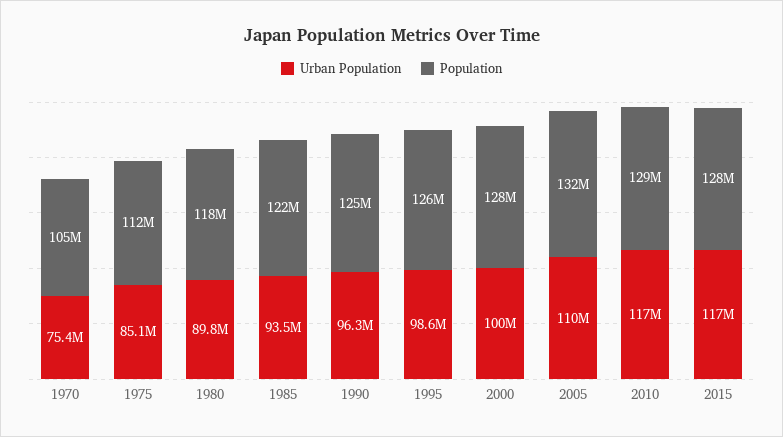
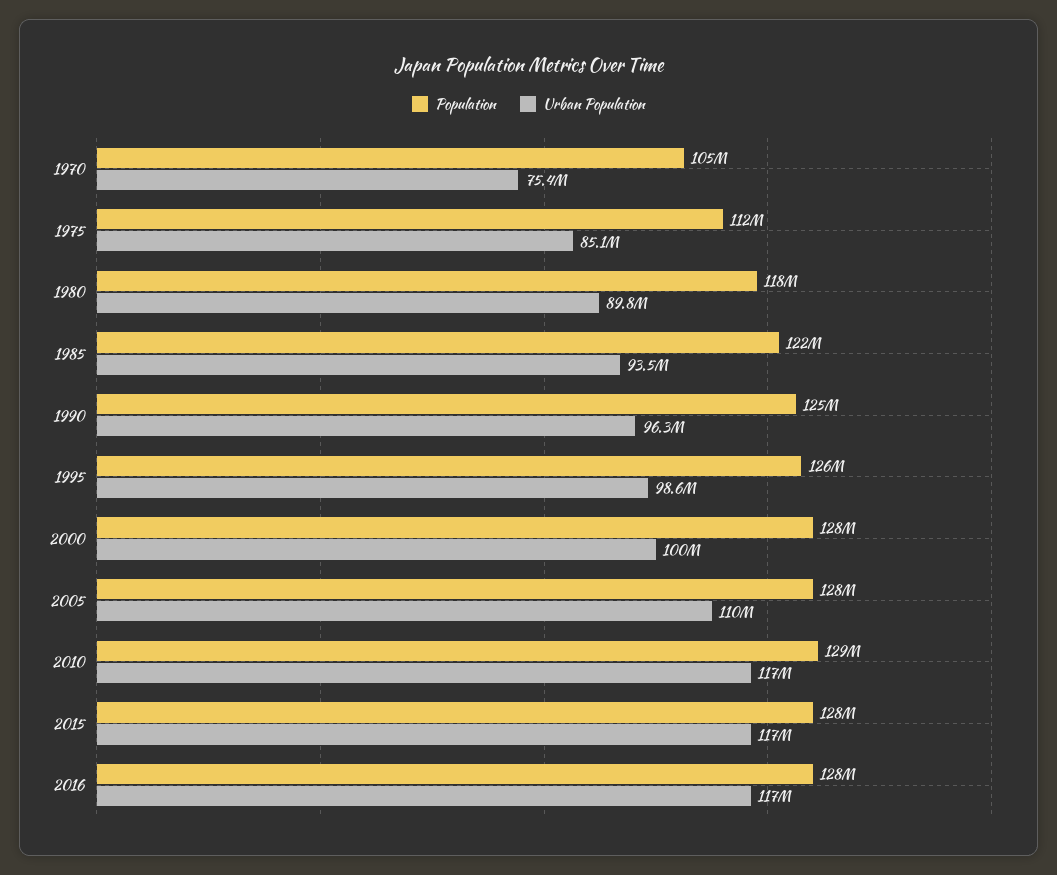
Population, 2005: 132000000 -> 128000000
Population, 2016: none -> 128000000
Urban Population, 2016: none -> 117000000

